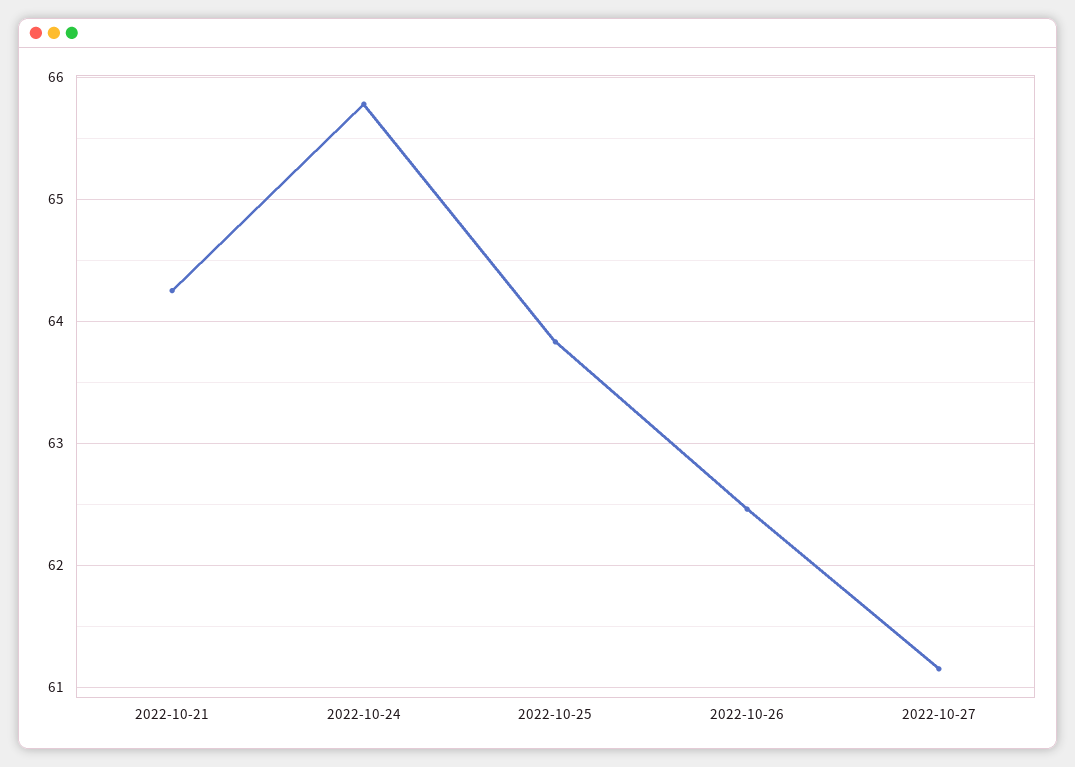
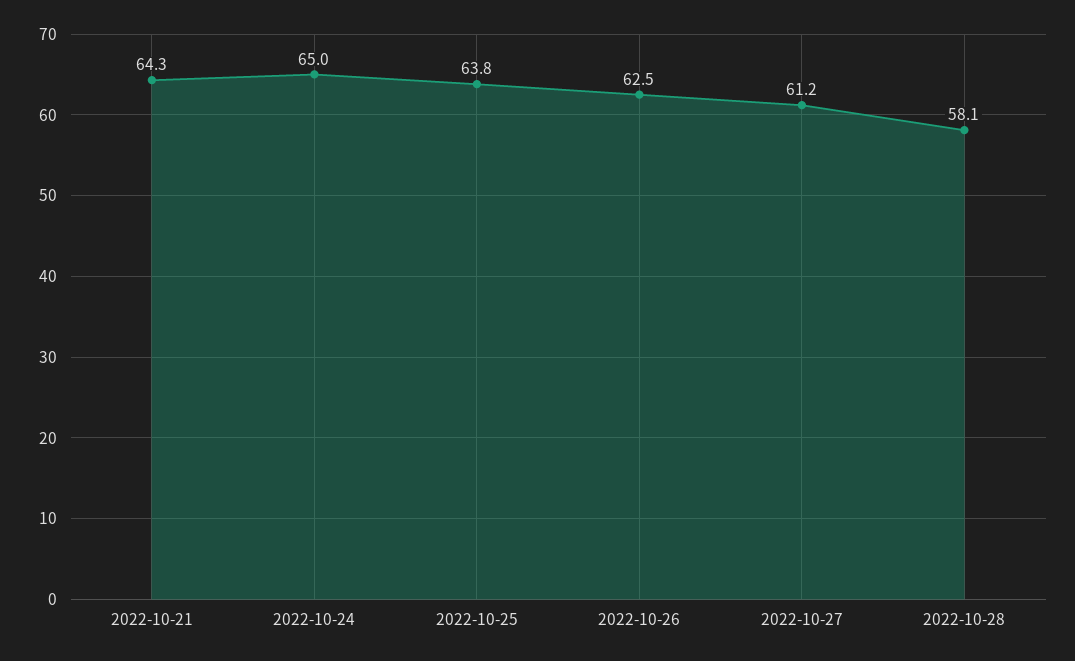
2022-10-24: 65.8 -> 65
2022-10-28: none -> 58.1

